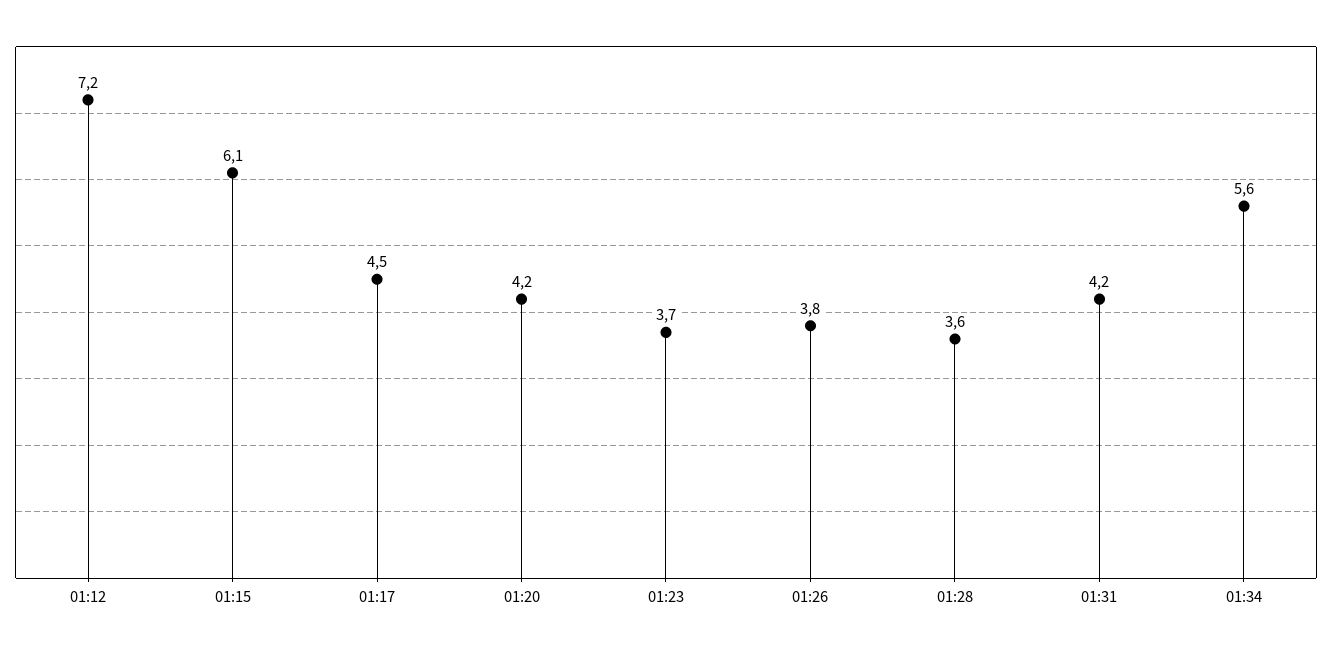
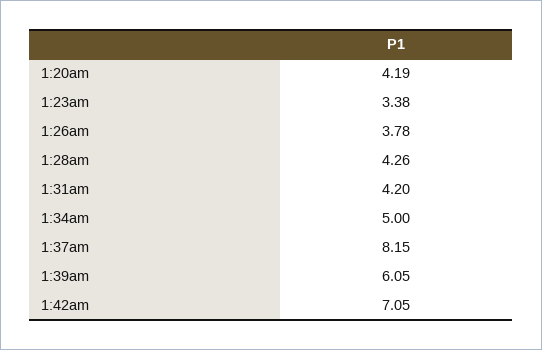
01:12: 7.2 -> none
01:15: 6.1 -> none
01:17: 4.5 -> none
01:23: 3.7 -> 3.38
01:28: 3.6 -> 4.26
01:34: 5.6 -> 5
1:37am: none -> 8.15
1:39am: none -> 6.05
1:42am: none -> 7.05

